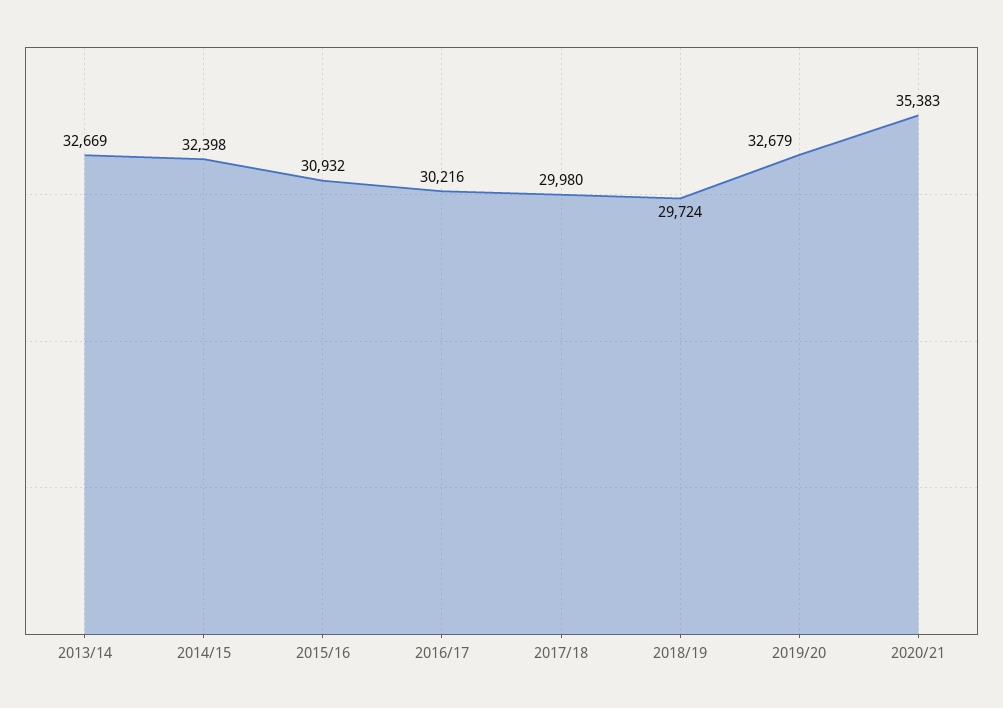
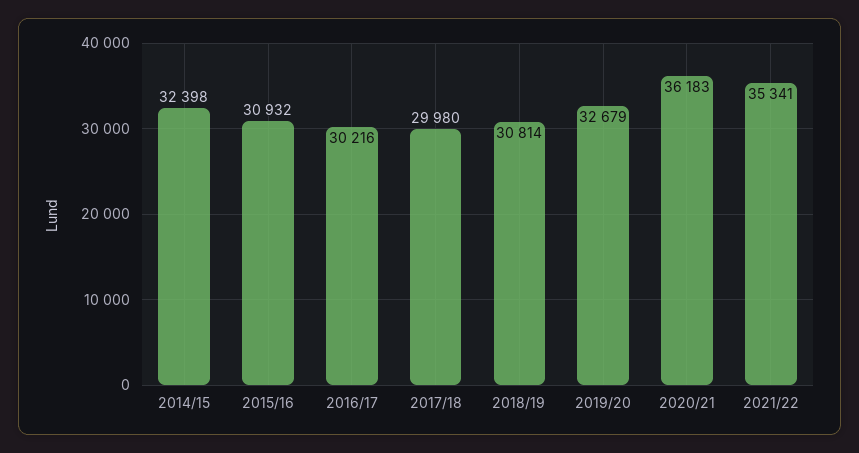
2013/14: 32669 -> none
2018/19: 29724 -> 30814
2020/21: 35383 -> 36183
2021/22: none -> 35341

